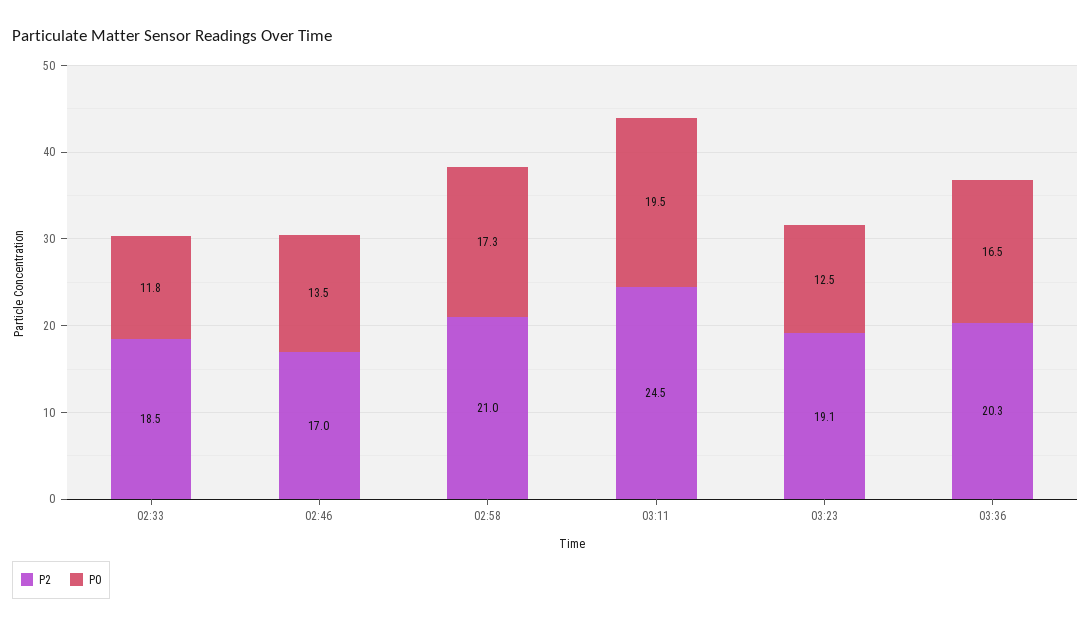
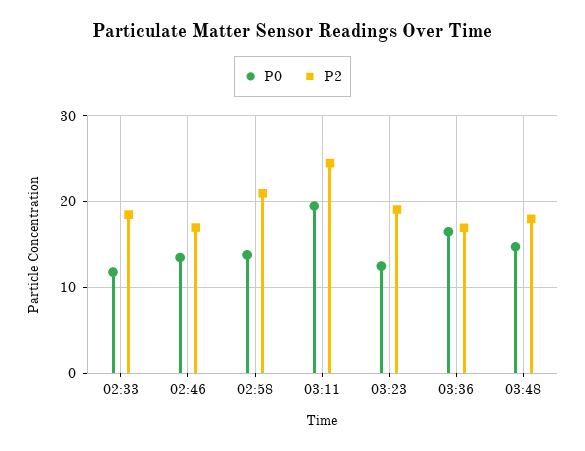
P0, 02:58: 17.3 -> 14
P2, 03:36: 20.3 -> 17
P0, 03:48: none -> 15
P2, 03:48: none -> 18

